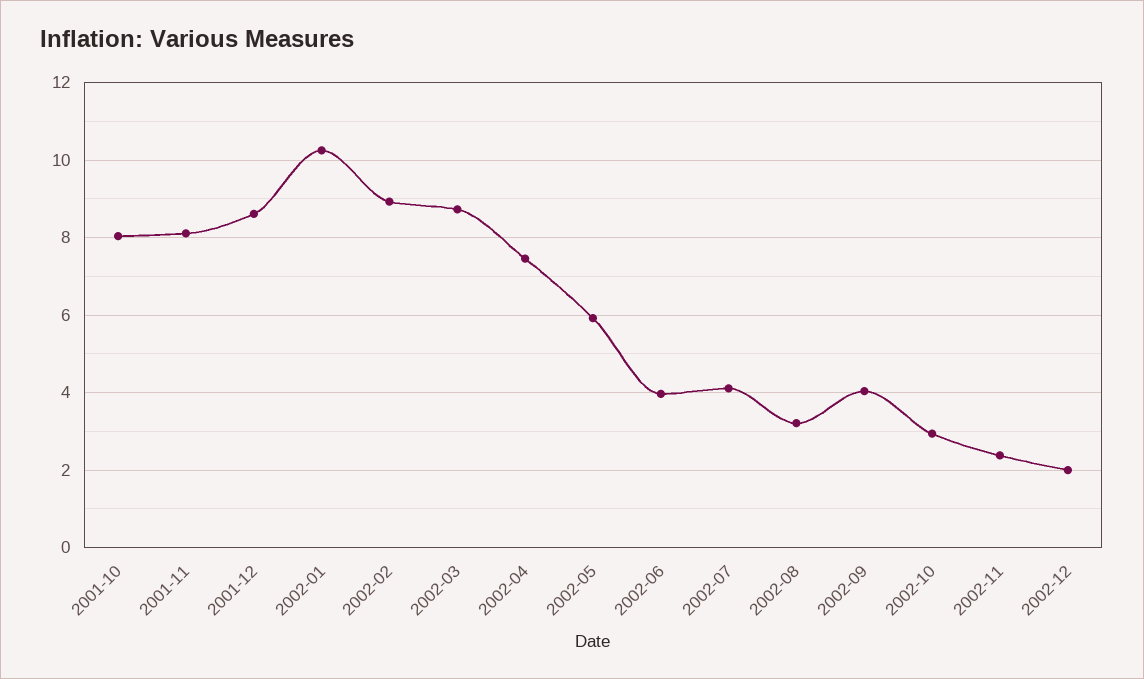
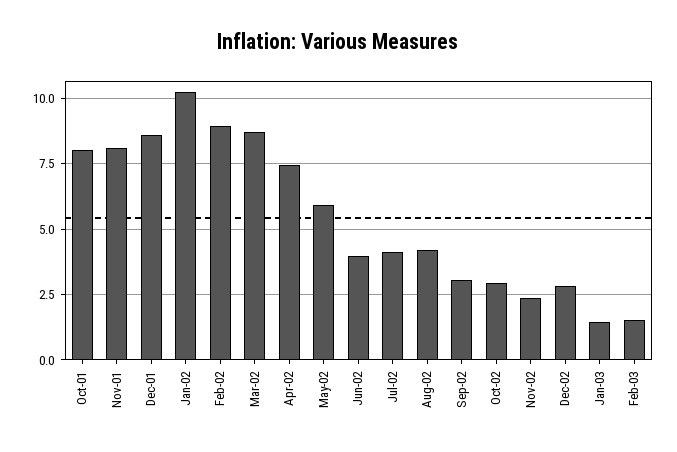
2002-08: 3.2 -> 4.25
2002-09: 4 -> 3
2002-12: 2 -> 2.75
Jan-03: none -> 1.5
Feb-03: none -> 1.5

